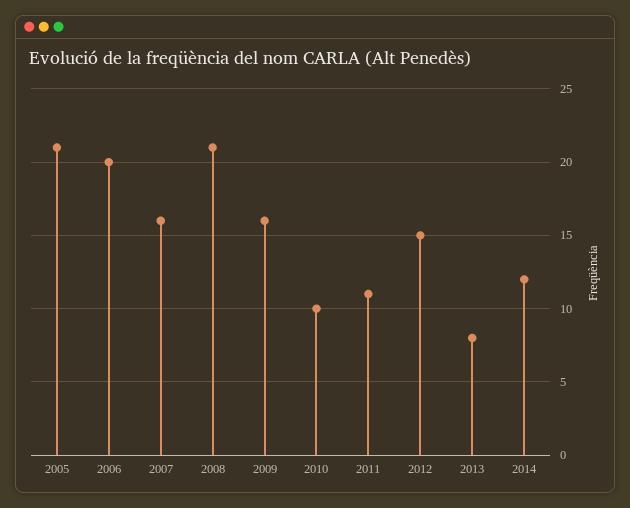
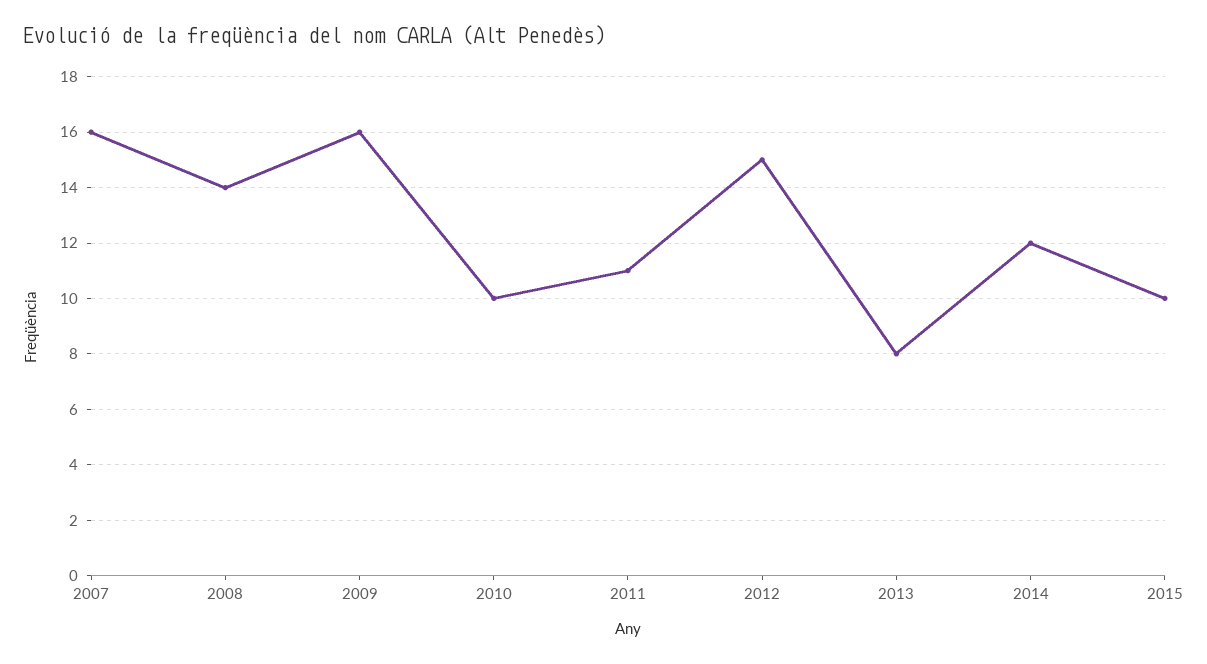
2005: 21 -> none
2006: 20 -> none
2008: 21 -> 14
2015: none -> 10

